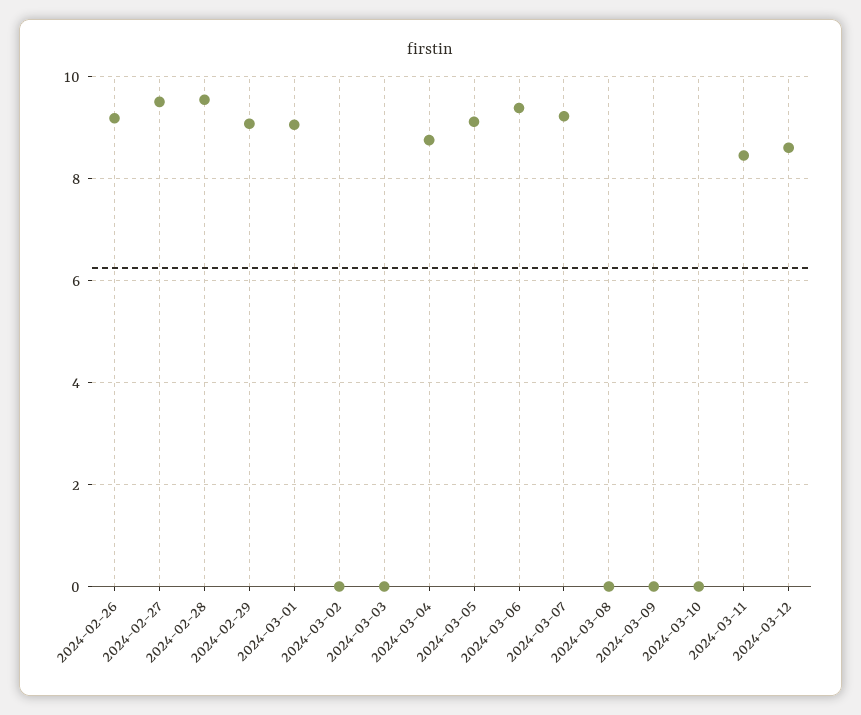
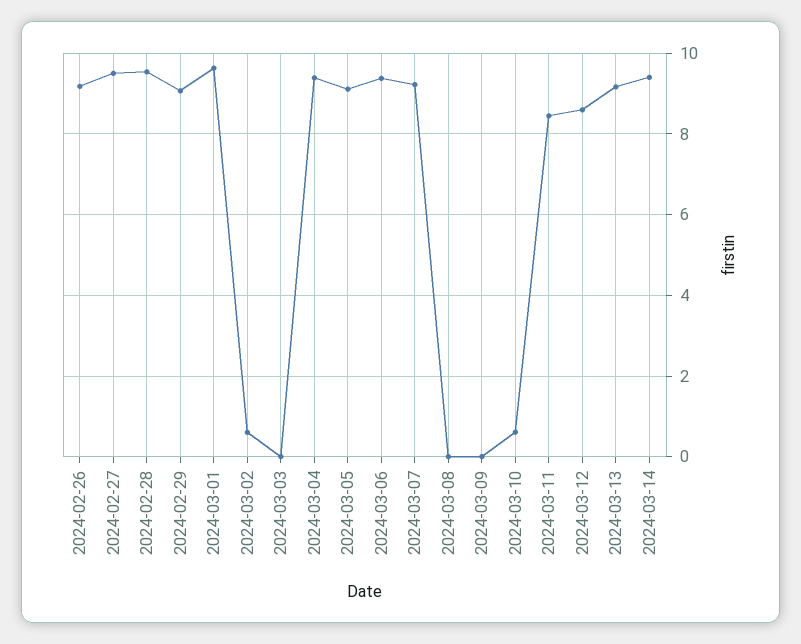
2024-03-01: 9 -> 9.6
2024-03-02: 0 -> 0.6
2024-03-04: 8.8 -> 9.4
2024-03-10: 0 -> 0.6
2024-03-13: none -> 9.2
2024-03-14: none -> 9.4

